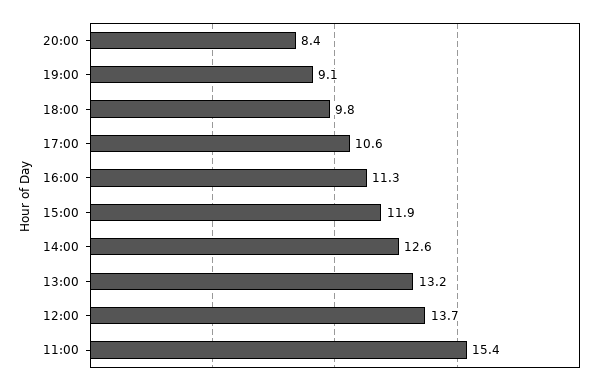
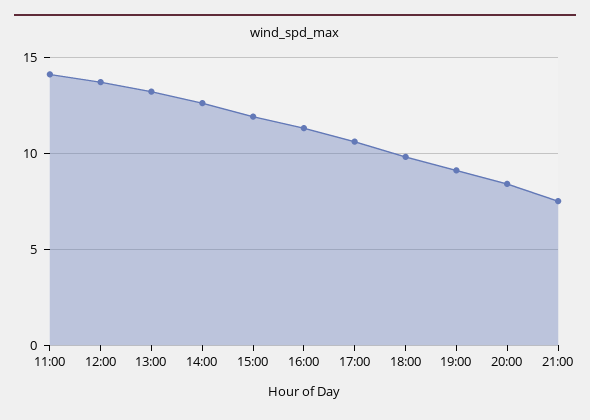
11:00: 15.4 -> 14
21:00: none -> 7.5

